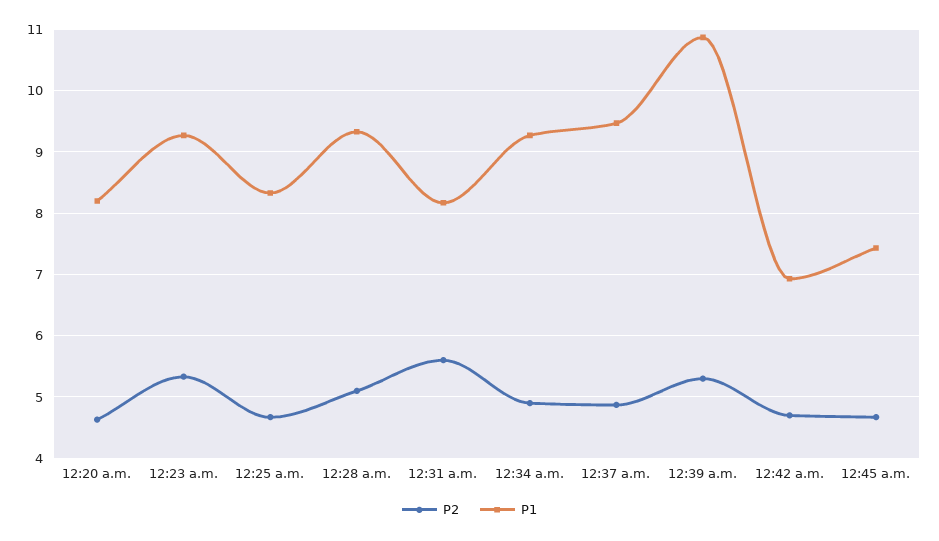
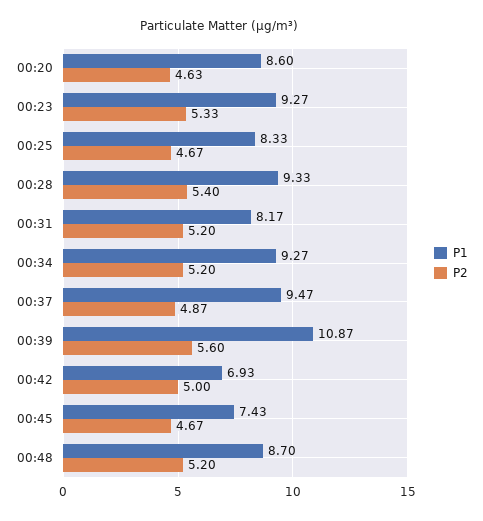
P1, 12:20 a.m.: 8.2 -> 8.6
P2, 12:28 a.m.: 5.1 -> 5.4
P2, 12:31 a.m.: 5.6 -> 5.2
P2, 12:34 a.m.: 4.9 -> 5.2
P2, 12:39 a.m.: 5.3 -> 5.6
P2, 12:42 a.m.: 4.7 -> 5
P1, 00:48: none -> 8.7
P2, 00:48: none -> 5.2

